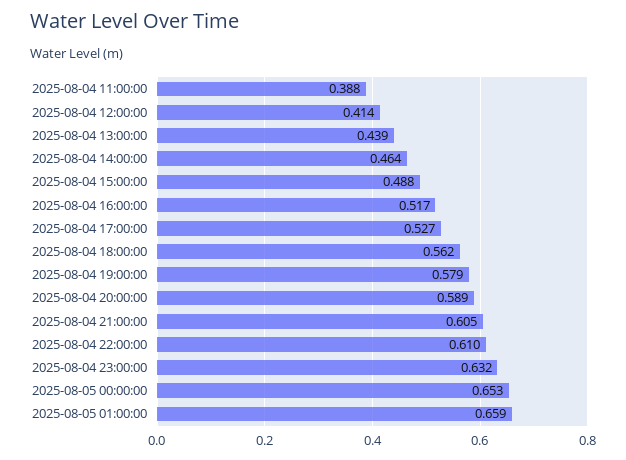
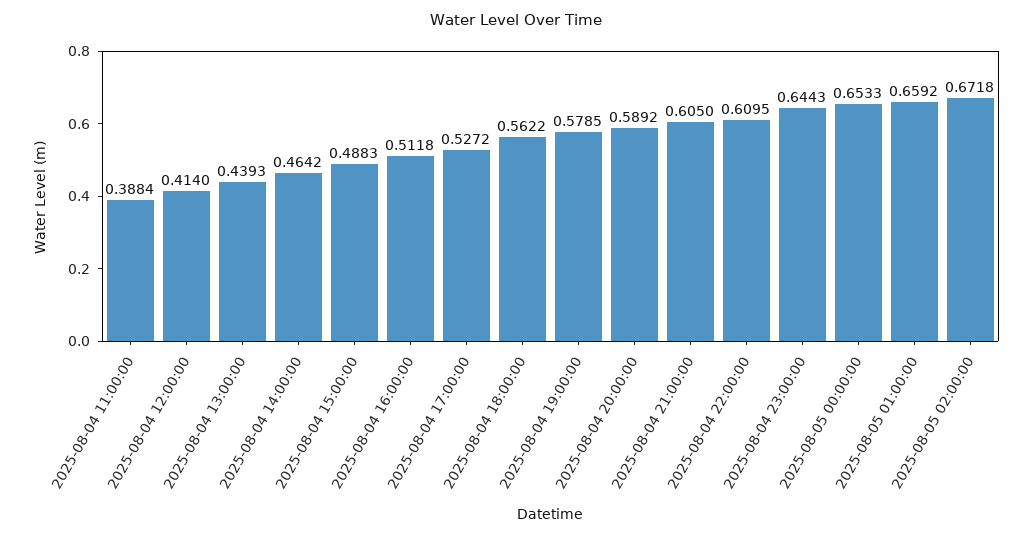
2025-08-04 16:00:00: 0.517 -> 0.5118
2025-08-04 23:00:00: 0.632 -> 0.6443
2025-08-05 02:00:00: none -> 0.6718

